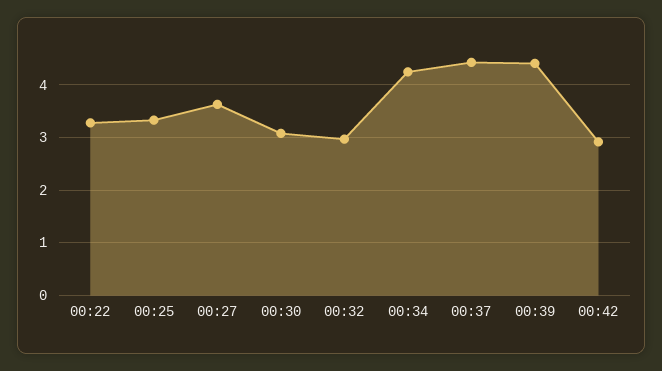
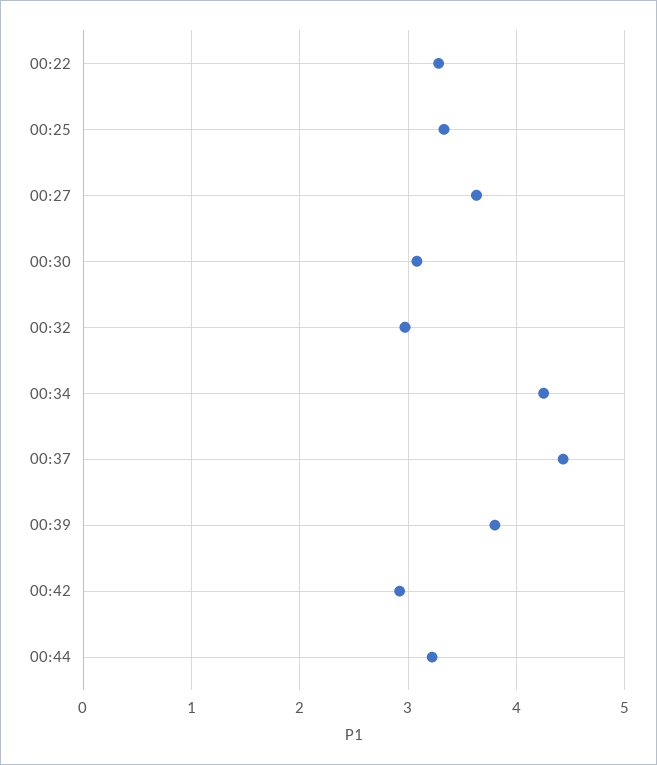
00:39: 4.4 -> 3.8
00:44: none -> 3.2

